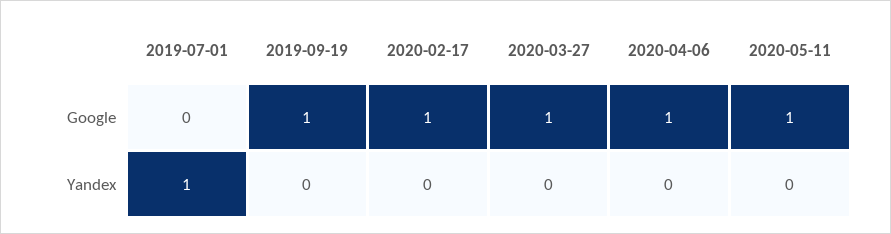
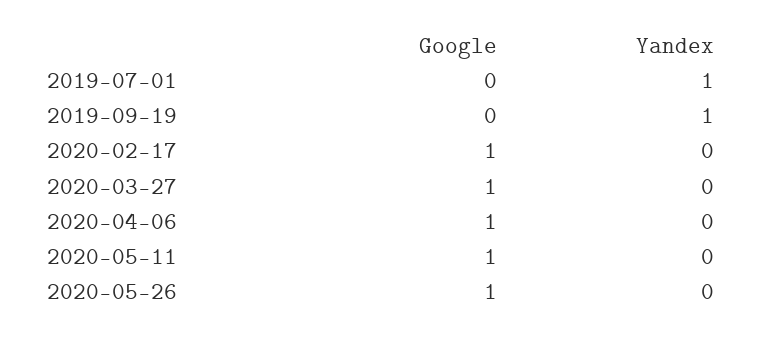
2019-09-19, Google: 1 -> 0
2019-09-19, Yandex: 0 -> 1
2020-05-26, Google: none -> 1
2020-05-26, Yandex: none -> 0

